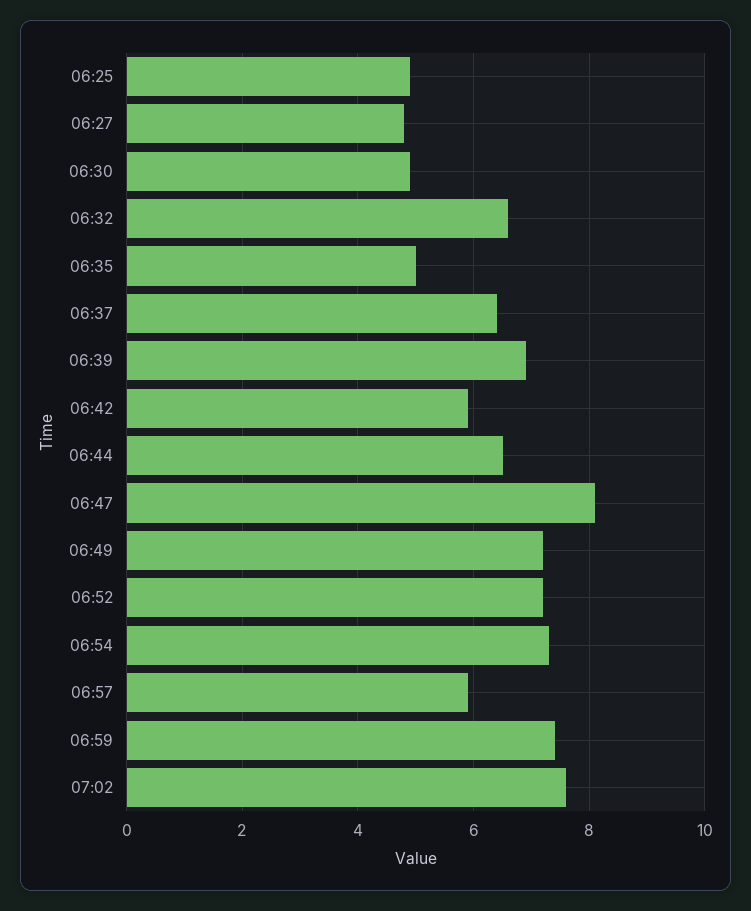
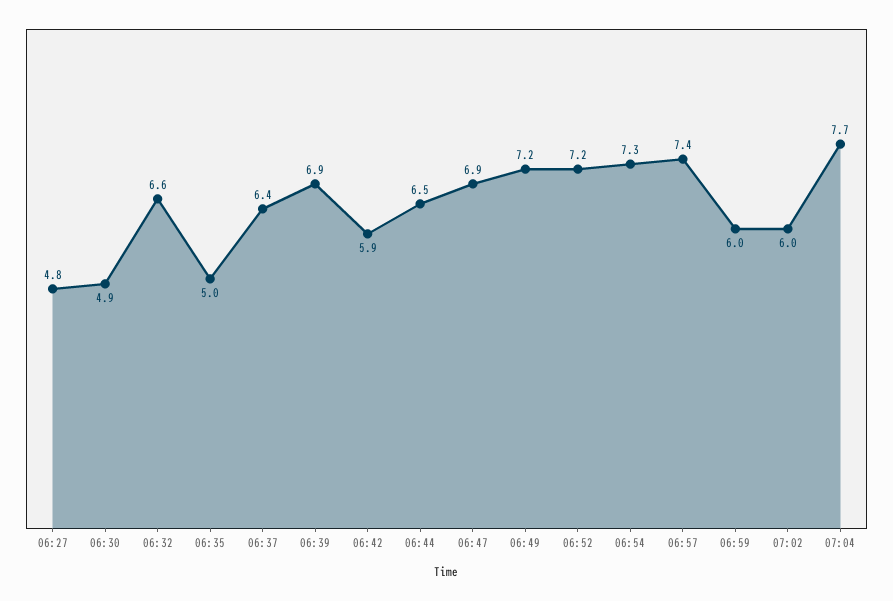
06:25: 5 -> none
06:47: 8 -> 6.9
06:57: 6 -> 7.4
06:59: 7.5 -> 6
07:02: 7.5 -> 6
07:04: none -> 7.7

